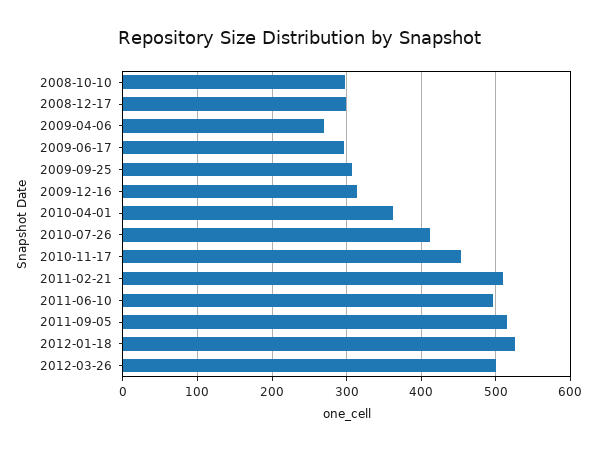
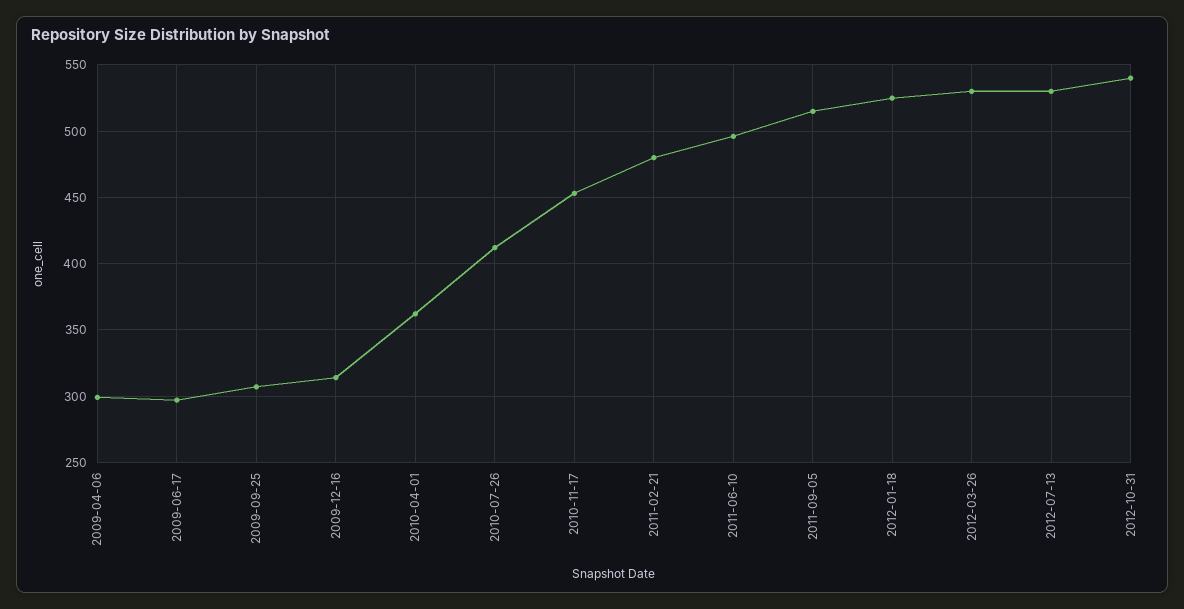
2008-10-10: 300 -> none
2008-12-17: 300 -> none
2009-04-06: 270 -> 300
2011-02-21: 510 -> 480
2012-03-26: 500 -> 530
2012-07-13: none -> 530
2012-10-31: none -> 540

